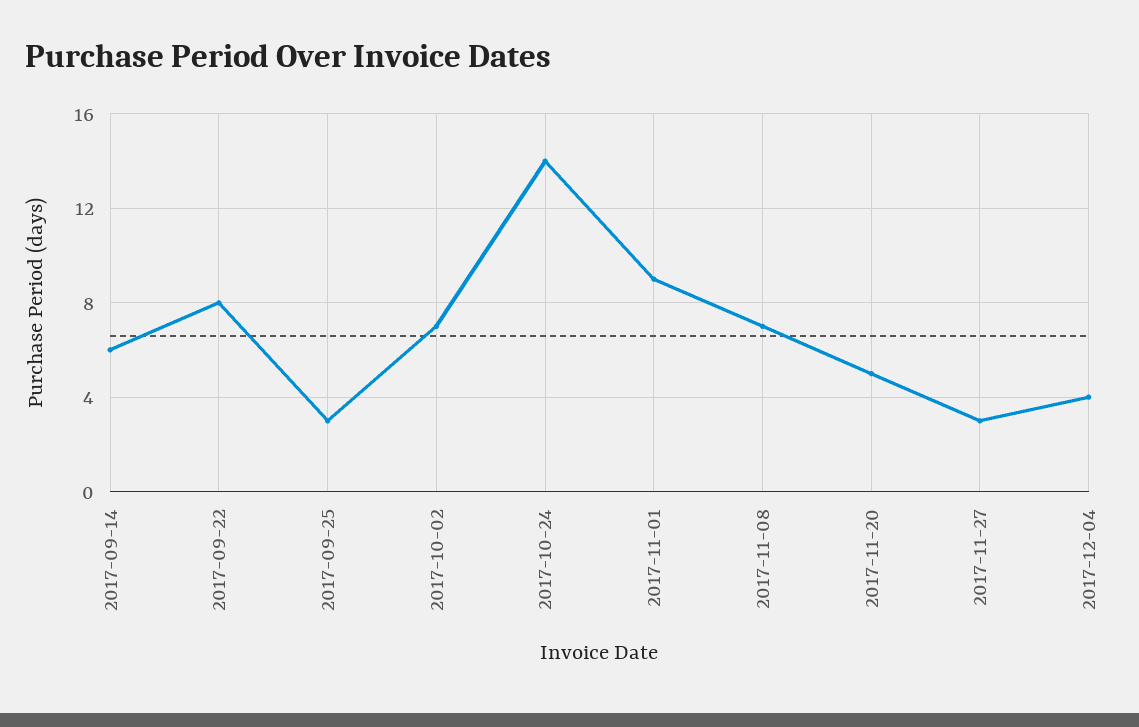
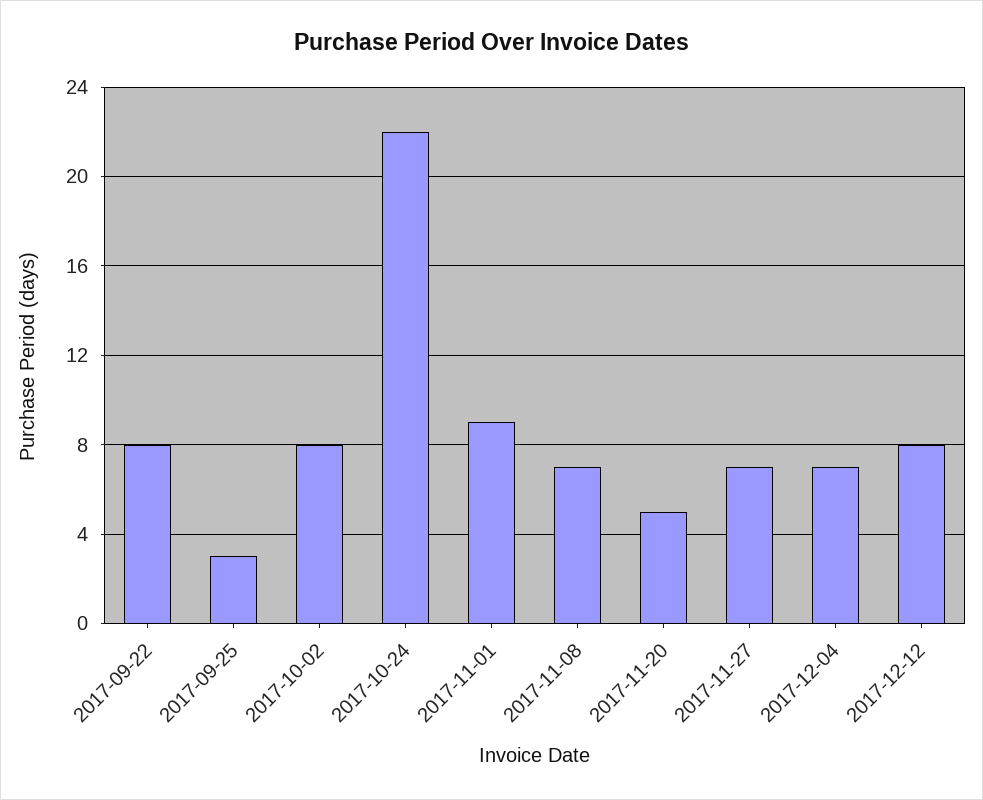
2017-09-14: 6 -> none
2017-10-02: 7 -> 8
2017-10-24: 14 -> 22
2017-11-27: 3 -> 7
2017-12-04: 4 -> 7
2017-12-12: none -> 8

